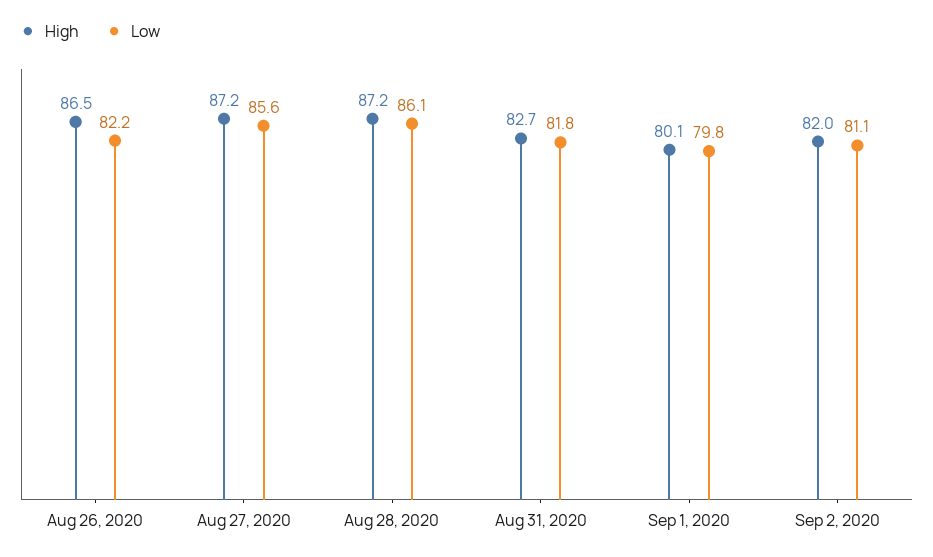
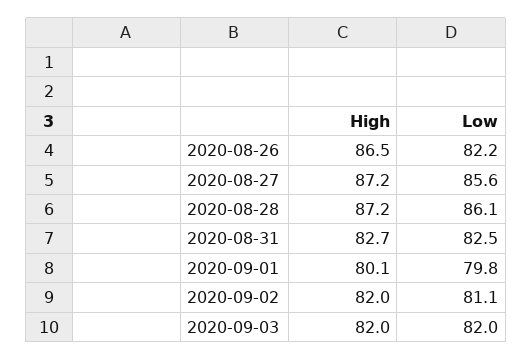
Low, Aug 31, 2020: 81.8 -> 82.5
High, 2020-09-03: none -> 82
Low, 2020-09-03: none -> 82

